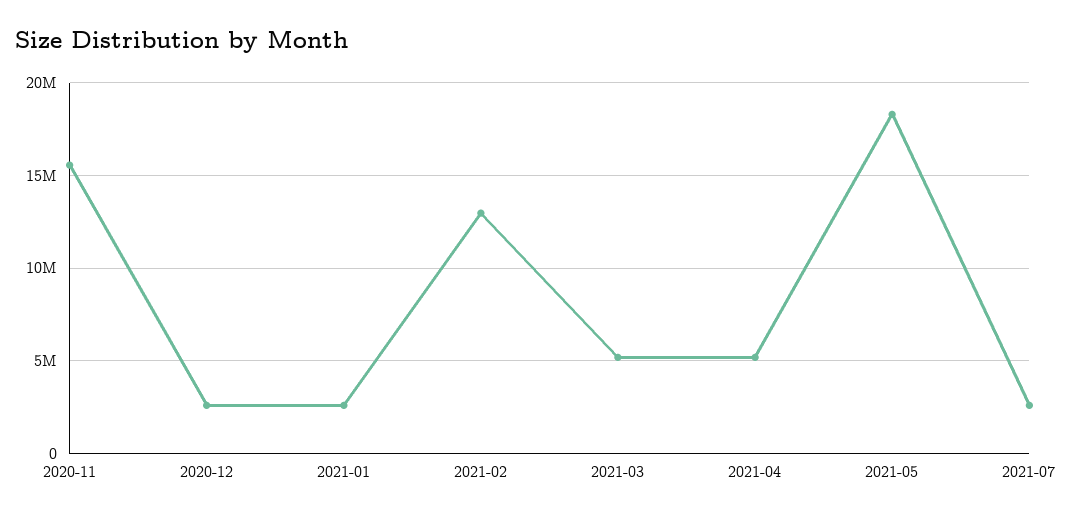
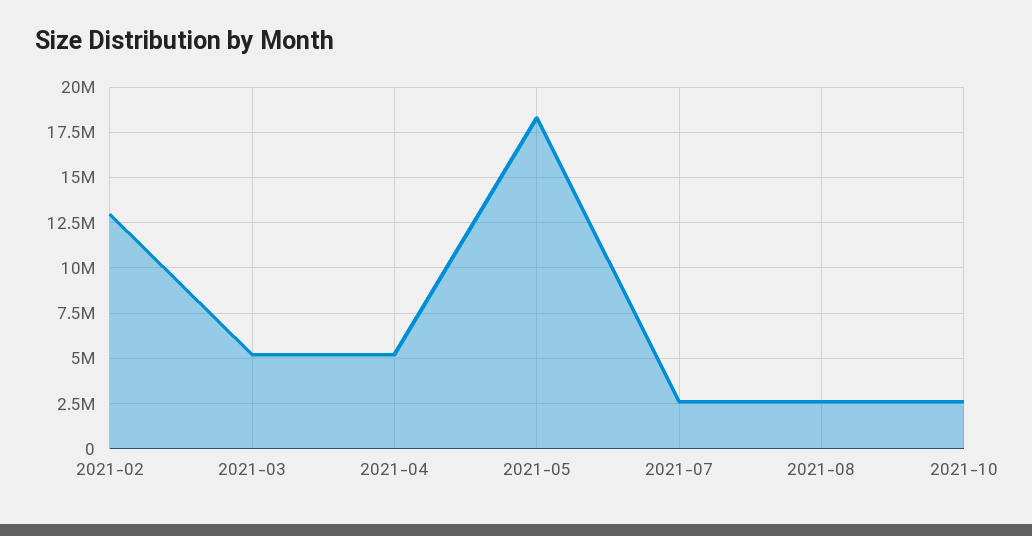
2020-11: 15500000 -> none
2020-12: 2500000 -> none
2021-01: 2500000 -> none
2021-08: none -> 2500000
2021-10: none -> 2500000

